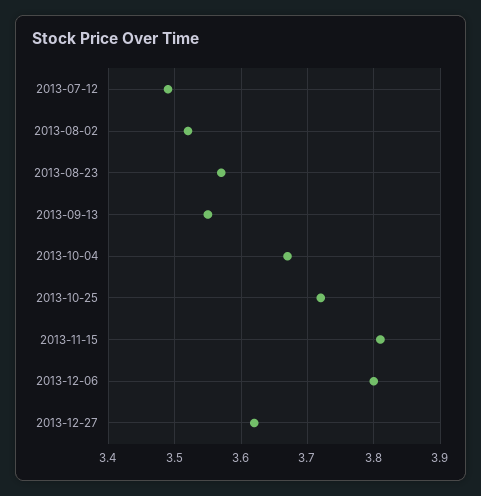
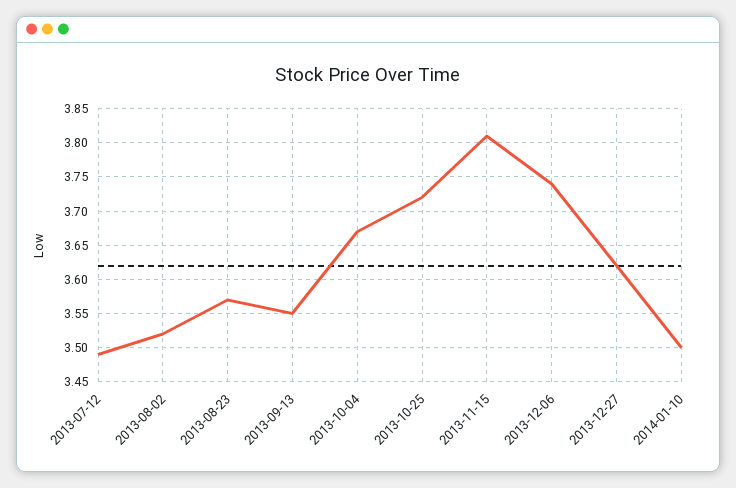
2013-12-06: 3.8 -> 3.74
2014-01-10: none -> 3.5

